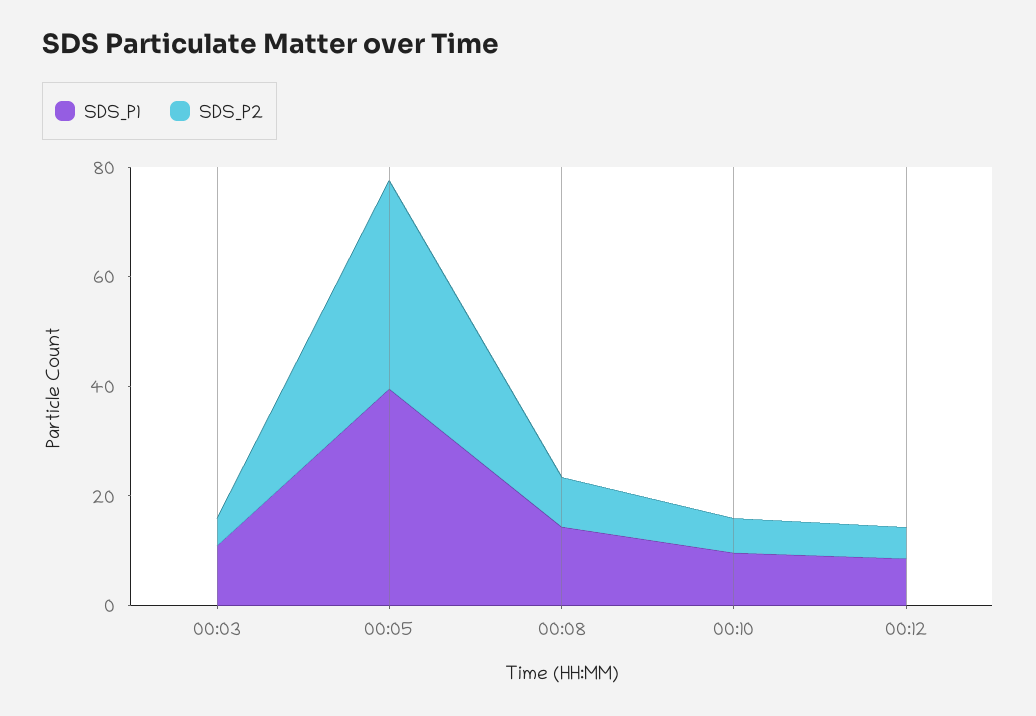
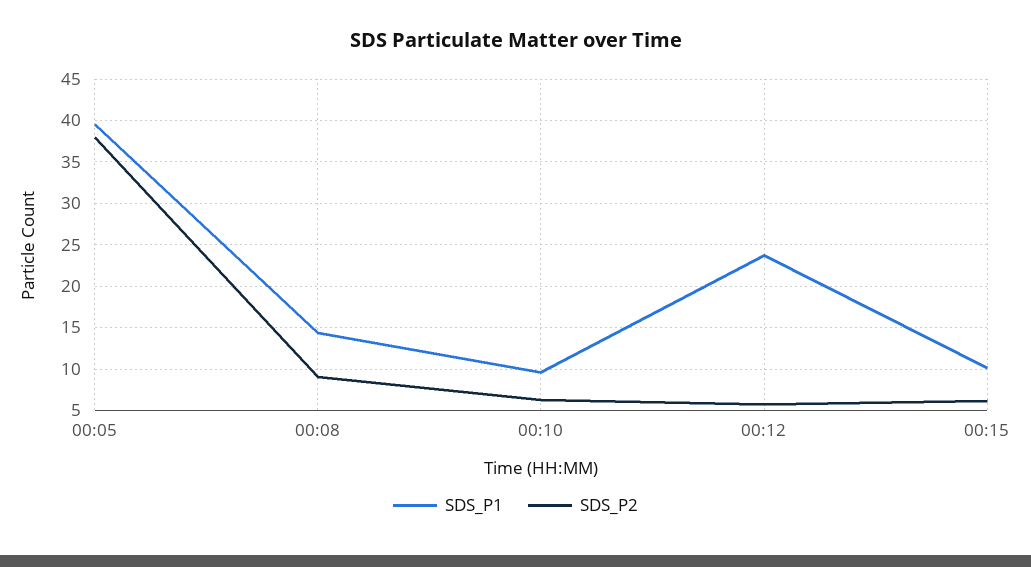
SDS_P1, 00:03: 10 -> none
SDS_P2, 00:03: 5 -> none
SDS_P1, 00:12: 10 -> 24
SDS_P1, 00:15: none -> 10
SDS_P2, 00:15: none -> 6

